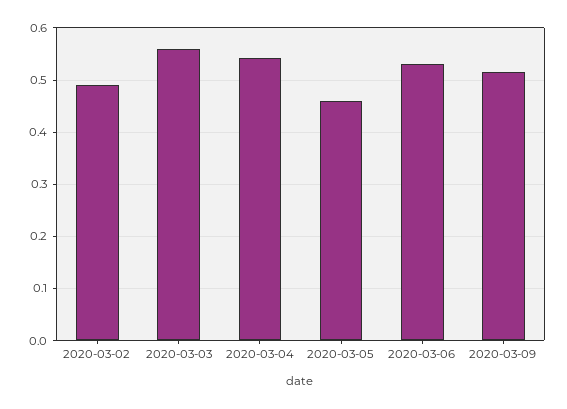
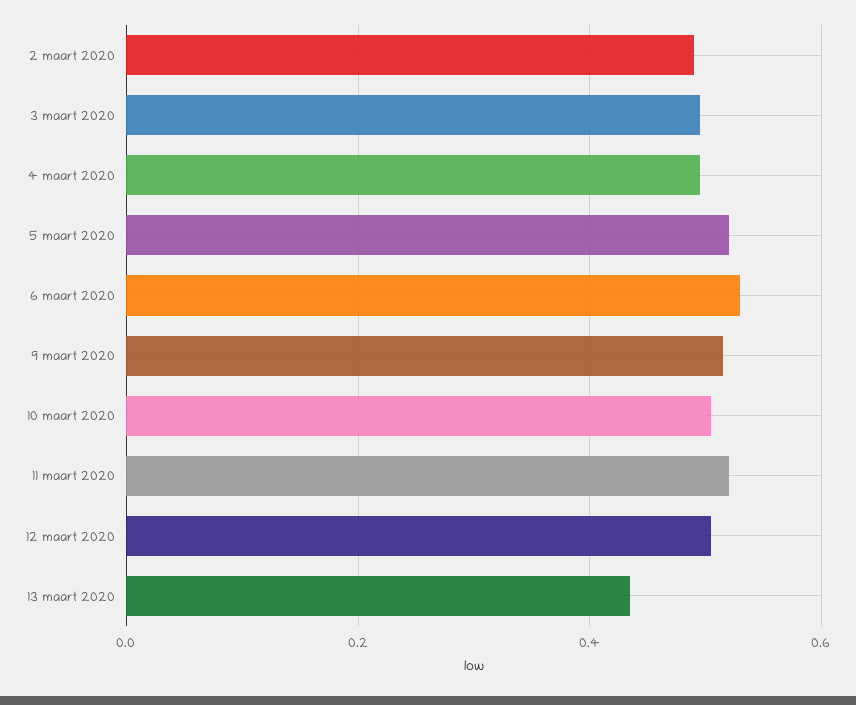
2020-03-03: 0.56 -> 0.5
2020-03-04: 0.54 -> 0.5
2020-03-05: 0.46 -> 0.52
10 maart 2020: none -> 0.5
11 maart 2020: none -> 0.52
12 maart 2020: none -> 0.5
13 maart 2020: none -> 0.44

